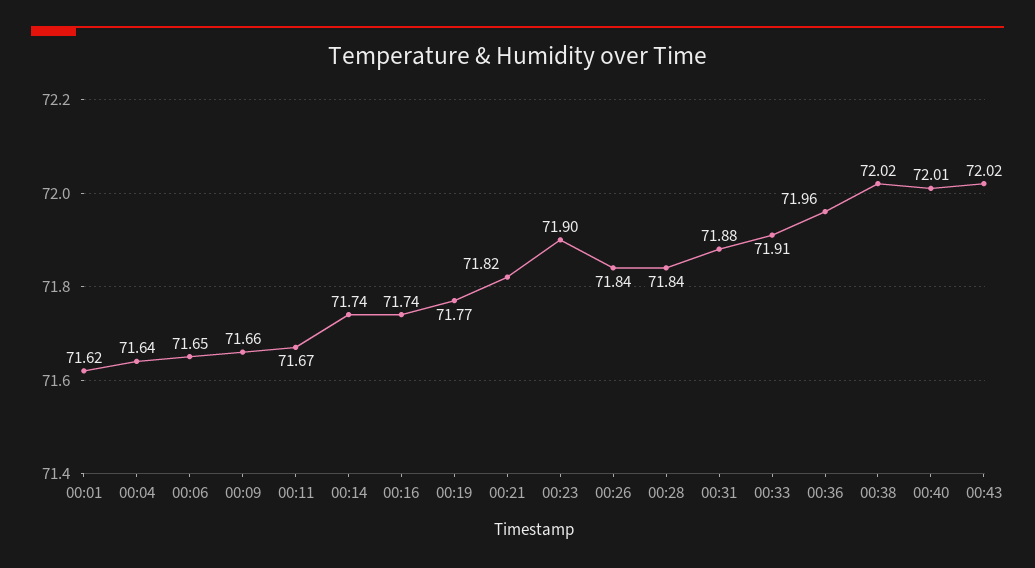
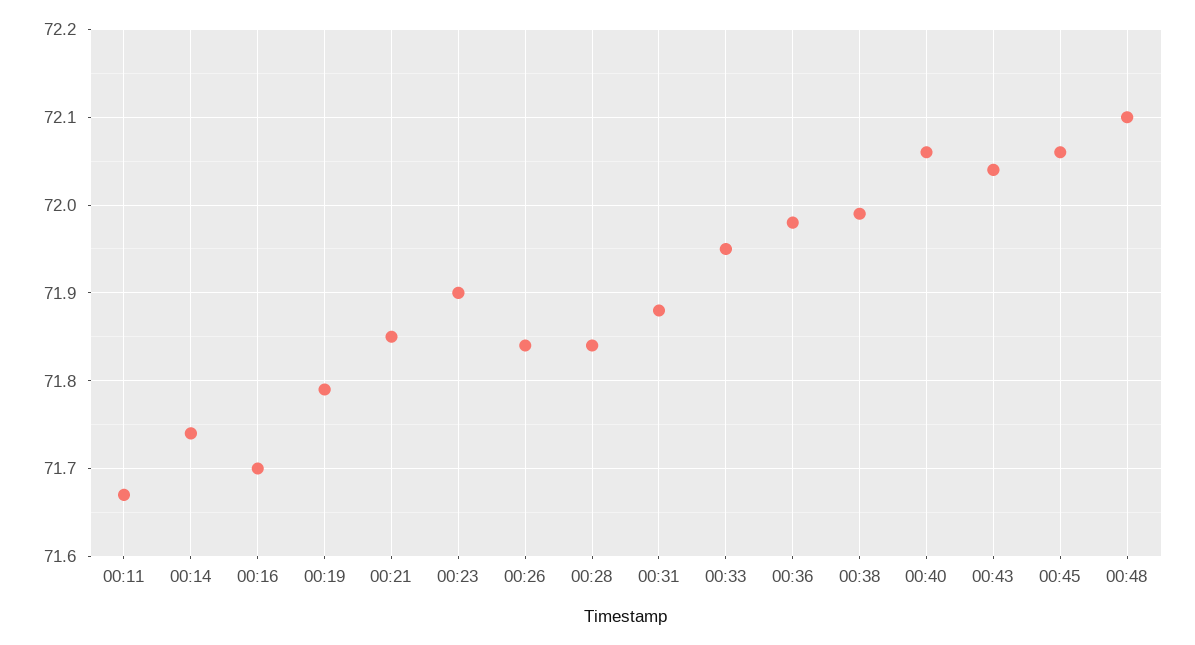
00:01: 71.62 -> none
00:04: 71.64 -> none
00:06: 71.65 -> none
00:09: 71.66 -> none
00:16: 71.74 -> 71.7
00:19: 71.77 -> 71.79
00:21: 71.82 -> 71.85
00:33: 71.91 -> 71.95
00:36: 71.96 -> 71.98
00:38: 72.02 -> 71.99
00:40: 72.01 -> 72.06
00:43: 72.02 -> 72.04
00:45: none -> 72.06
00:48: none -> 72.1

